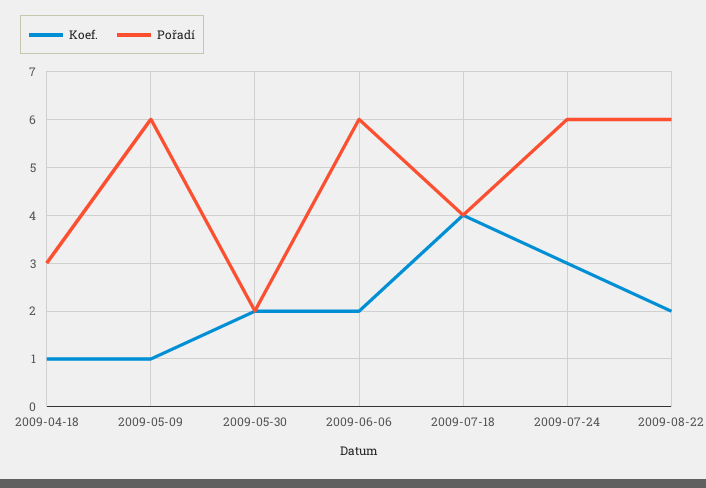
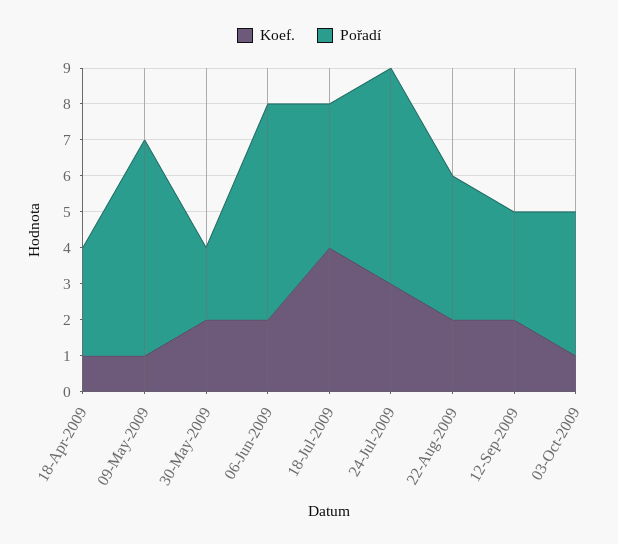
Pořadí, 2009-08-22: 6 -> 4
Koef., 12-Sep-2009: none -> 2
Pořadí, 12-Sep-2009: none -> 3
Koef., 03-Oct-2009: none -> 1
Pořadí, 03-Oct-2009: none -> 4

